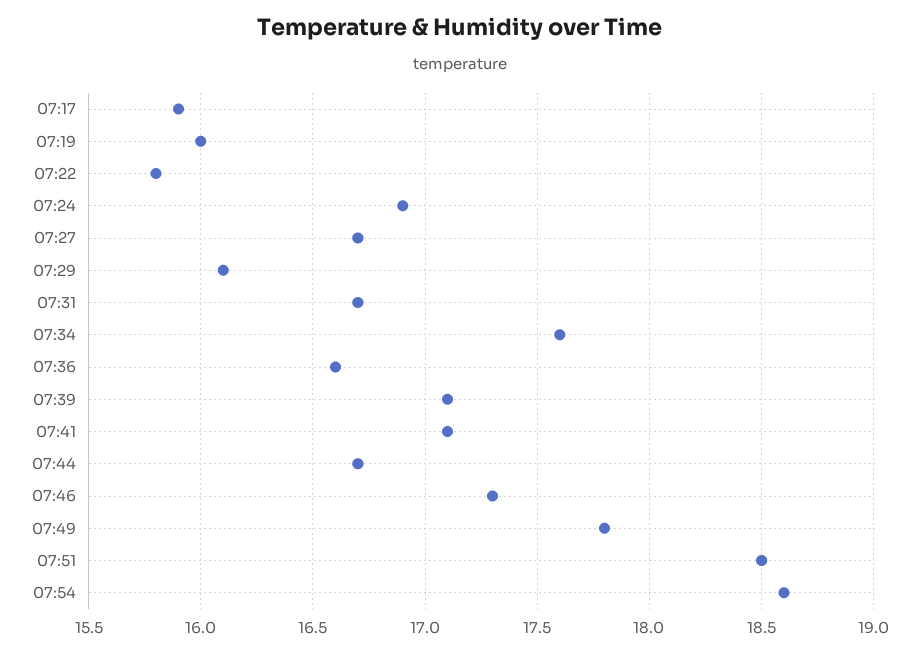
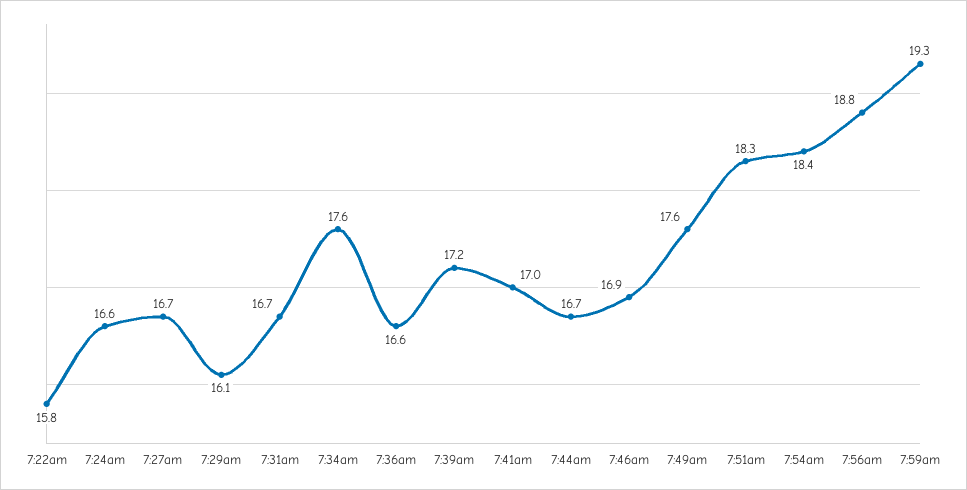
07:17: 15.9 -> none
07:19: 16 -> none
07:24: 16.9 -> 16.6
07:39: 17.1 -> 17.2
07:41: 17.1 -> 17
07:46: 17.3 -> 16.9
07:49: 17.8 -> 17.6
07:51: 18.5 -> 18.3
07:54: 18.6 -> 18.4
7:56am: none -> 18.8
7:59am: none -> 19.3

